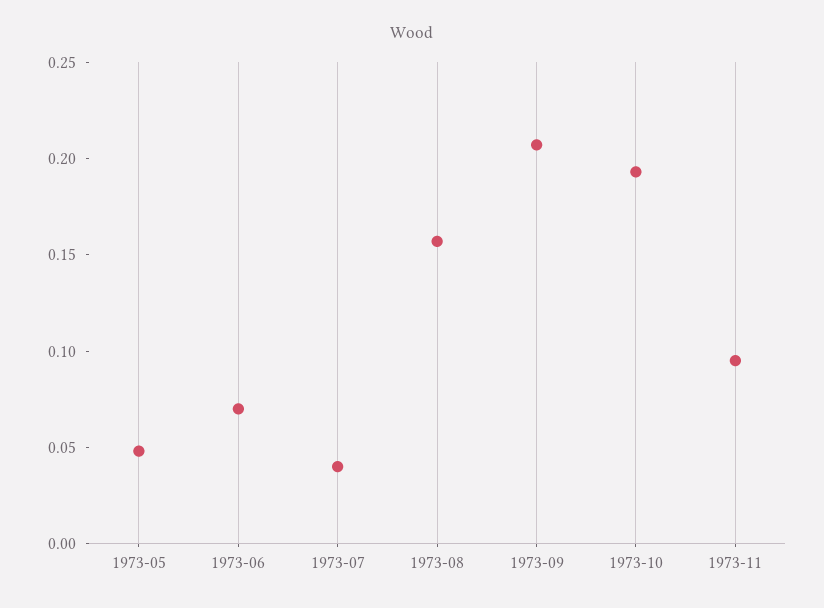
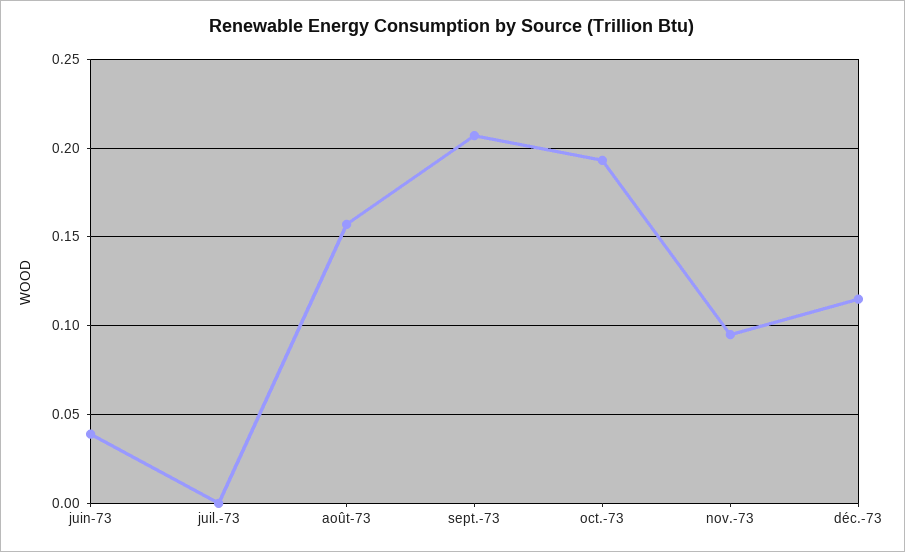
1973-05: 0.05 -> none
1973-06: 0.07 -> 0.04
1973-07: 0.04 -> 0
déc.-73: none -> 0.115

